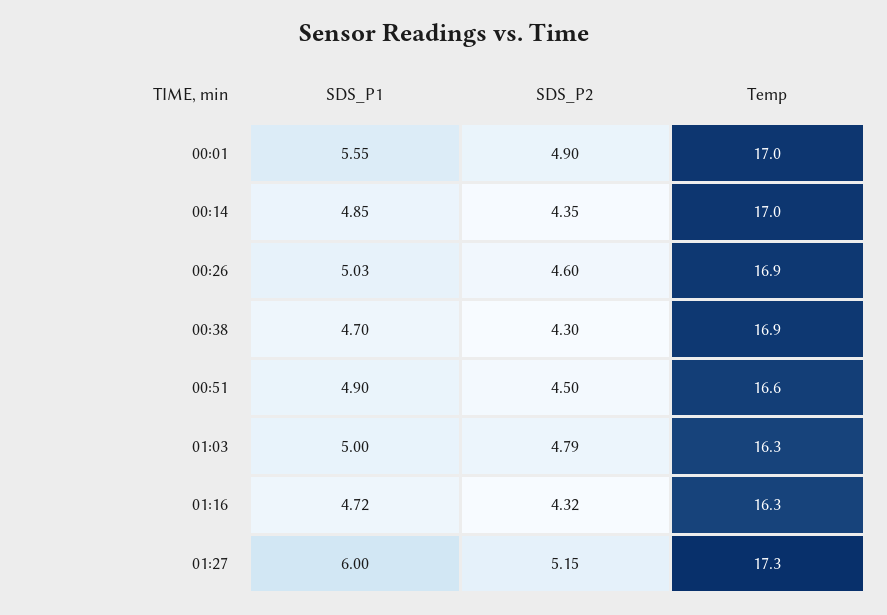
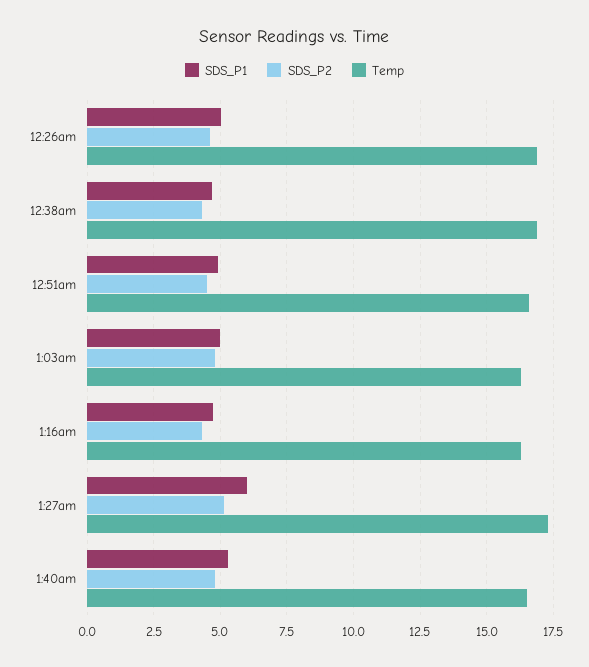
SDS_P1, 00:01: 5.55 -> none
SDS_P2, 00:01: 4.9 -> none
Temp, 00:01: 17 -> none
SDS_P1, 00:14: 4.85 -> none
SDS_P2, 00:14: 4.35 -> none
Temp, 00:14: 17 -> none
SDS_P1, 1:40am: none -> 5.25
SDS_P2, 1:40am: none -> 4.75
Temp, 1:40am: none -> 16.5

